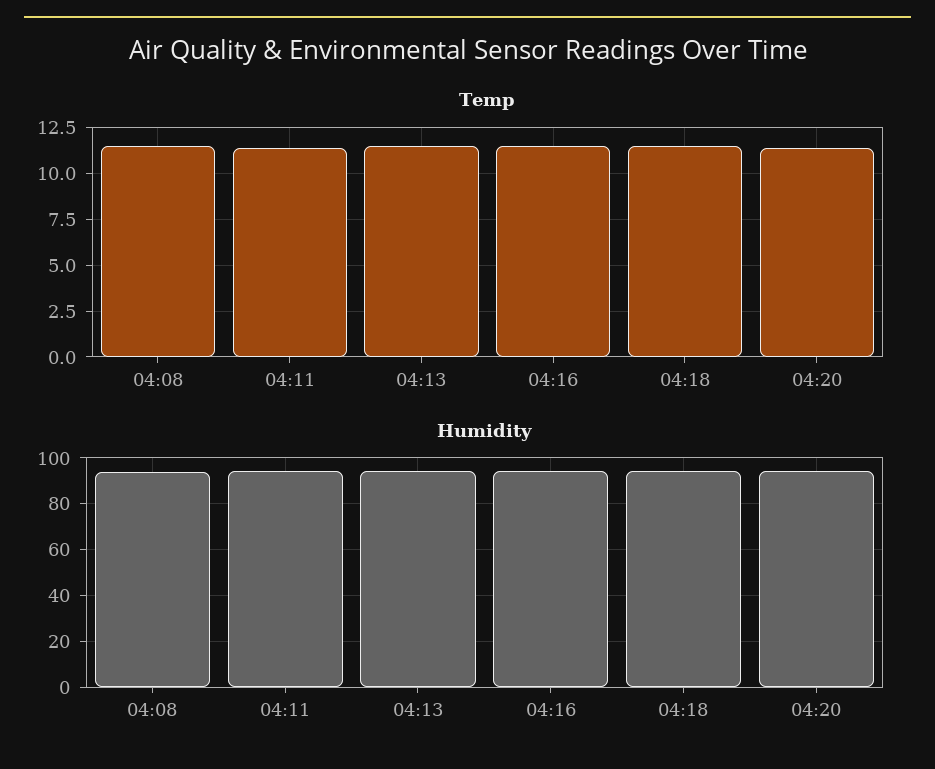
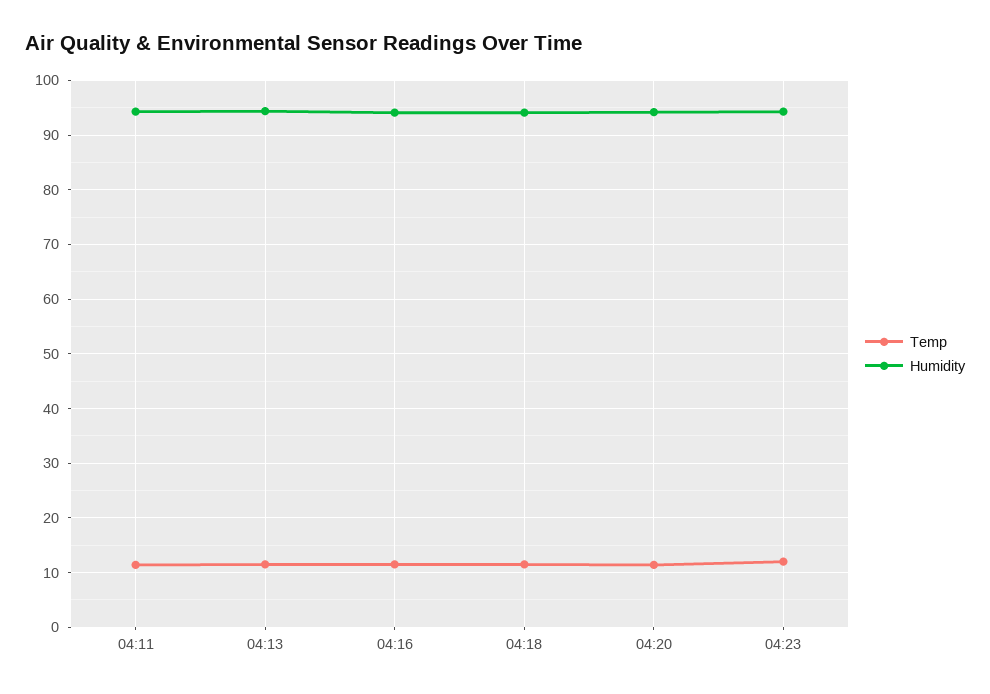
Temp, 04:08: 11.5 -> none
Humidity, 04:08: 95 -> none
Temp, 04:23: none -> 12
Humidity, 04:23: none -> 94

